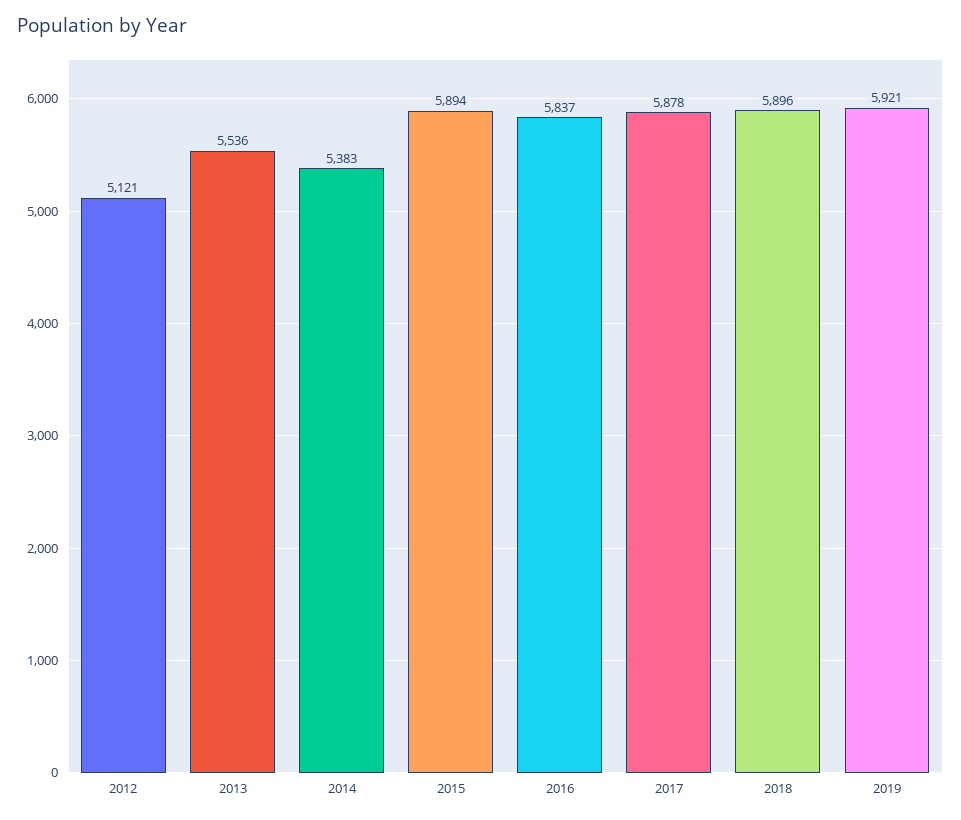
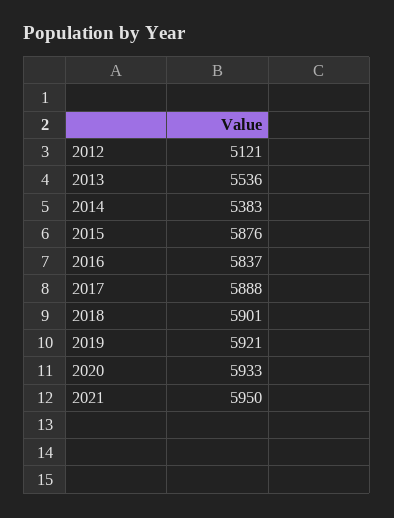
2015: 5894 -> 5876
2017: 5878 -> 5888
2018: 5896 -> 5901
2020: none -> 5933
2021: none -> 5950

